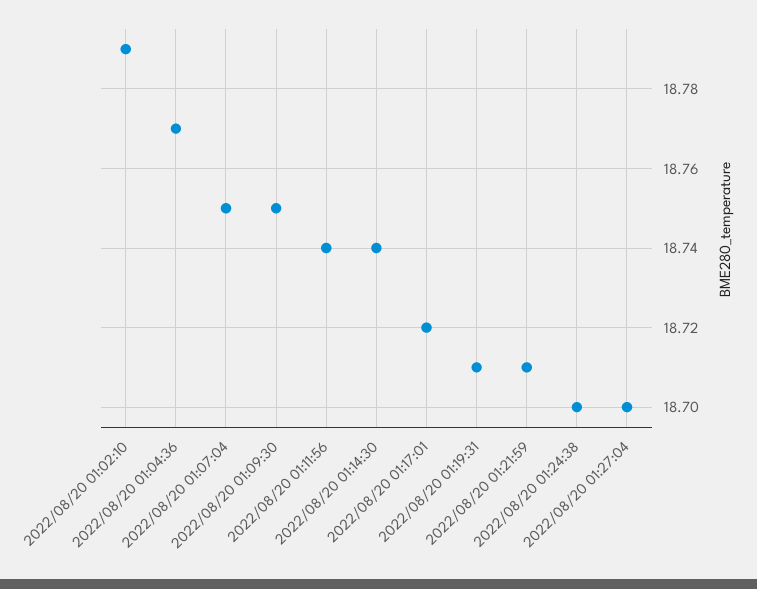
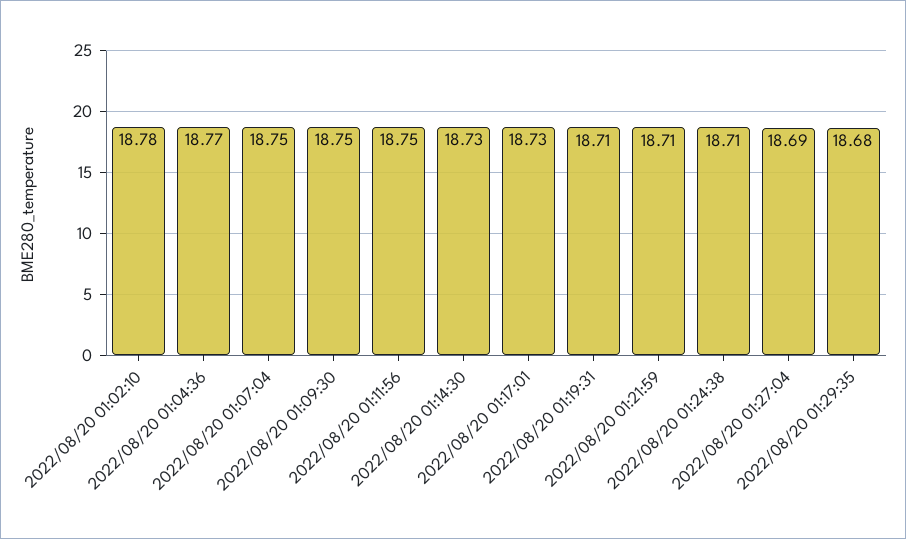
2022/08/20 01:02:10: 18.79 -> 18.78
2022/08/20 01:11:56: 18.74 -> 18.75
2022/08/20 01:14:30: 18.74 -> 18.73
2022/08/20 01:17:01: 18.72 -> 18.73
2022/08/20 01:24:38: 18.7 -> 18.71
2022/08/20 01:27:04: 18.7 -> 18.69
2022/08/20 01:29:35: none -> 18.68

